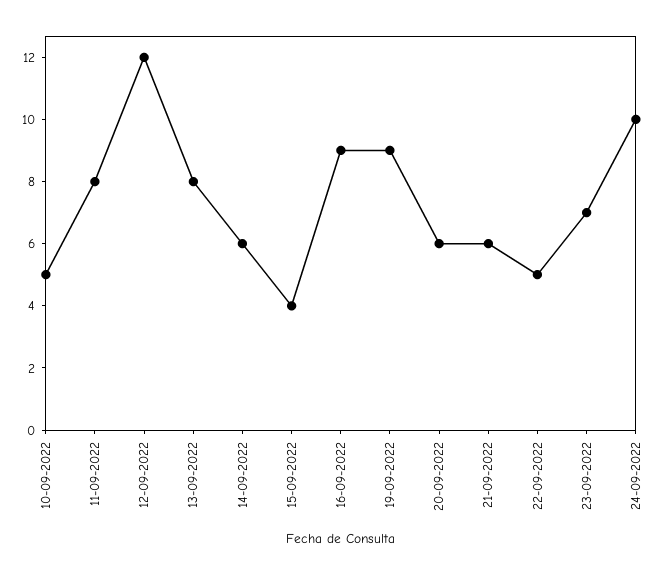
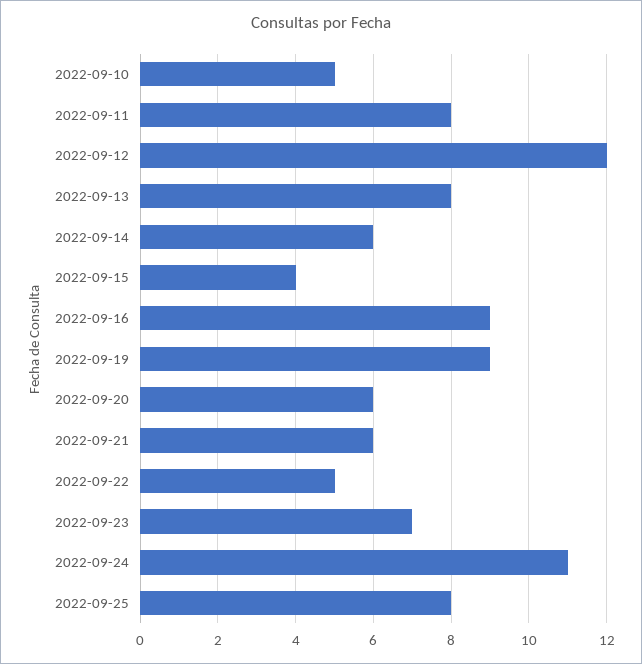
24-09-2022: 10 -> 11
2022-09-25: none -> 8

